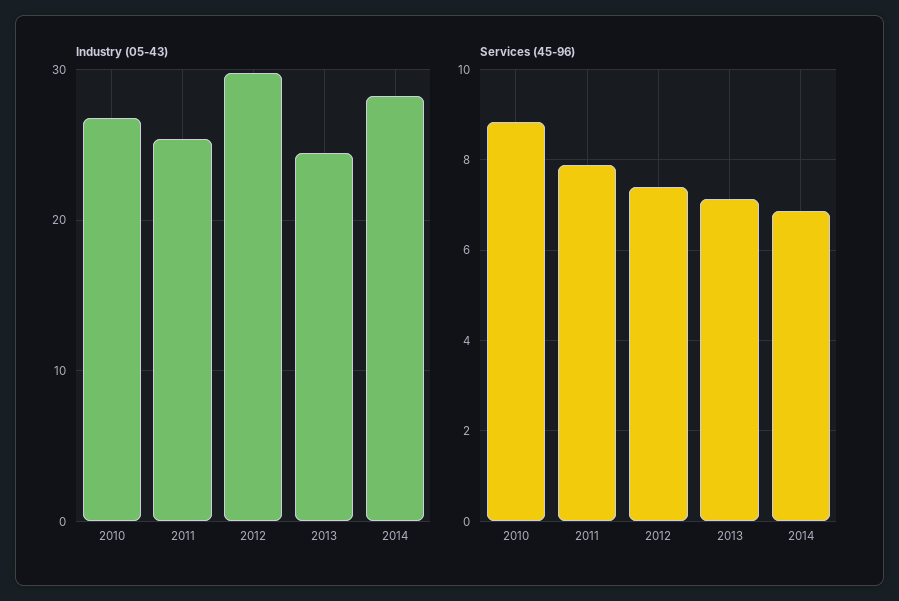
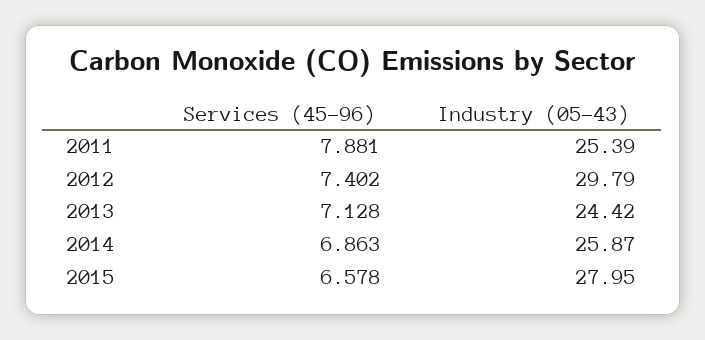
Industry (05-43), 2010: 27 -> none
Industry (05-43), 2014: 28 -> 25.87
Services (45-96), 2010: 8.8 -> none
Services (45-96), 2015: none -> 6.578
Industry (05-43), 2015: none -> 27.95

